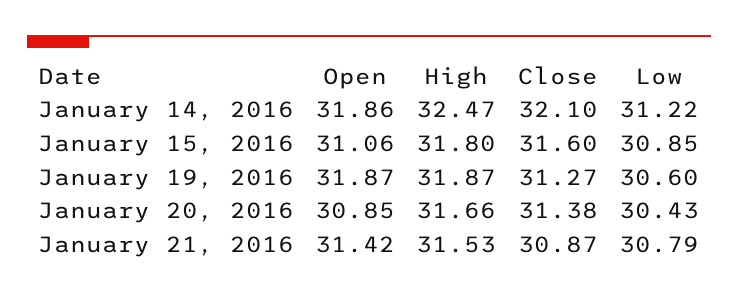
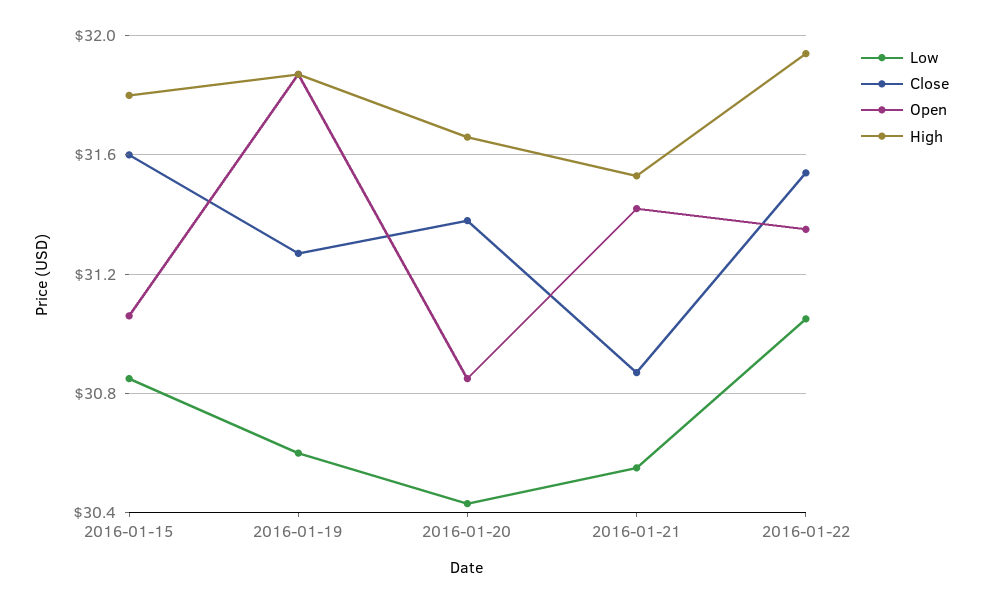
Open, January 14, 2016: 31.86 -> none
High, January 14, 2016: 32.47 -> none
Close, January 14, 2016: 32.1 -> none
Low, January 14, 2016: 31.22 -> none
Low, January 21, 2016: 30.79 -> 30.55
Low, 2016-01-22: none -> 31.05
Close, 2016-01-22: none -> 31.55
Open, 2016-01-22: none -> 31.35
High, 2016-01-22: none -> 31.95

